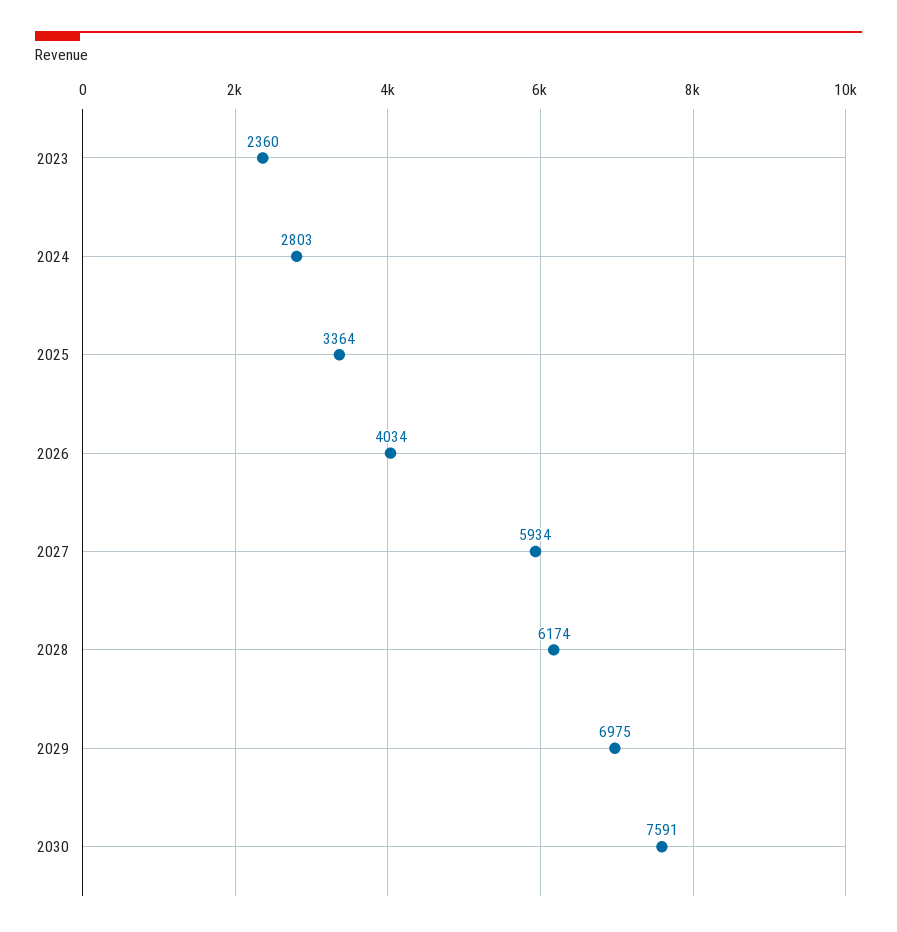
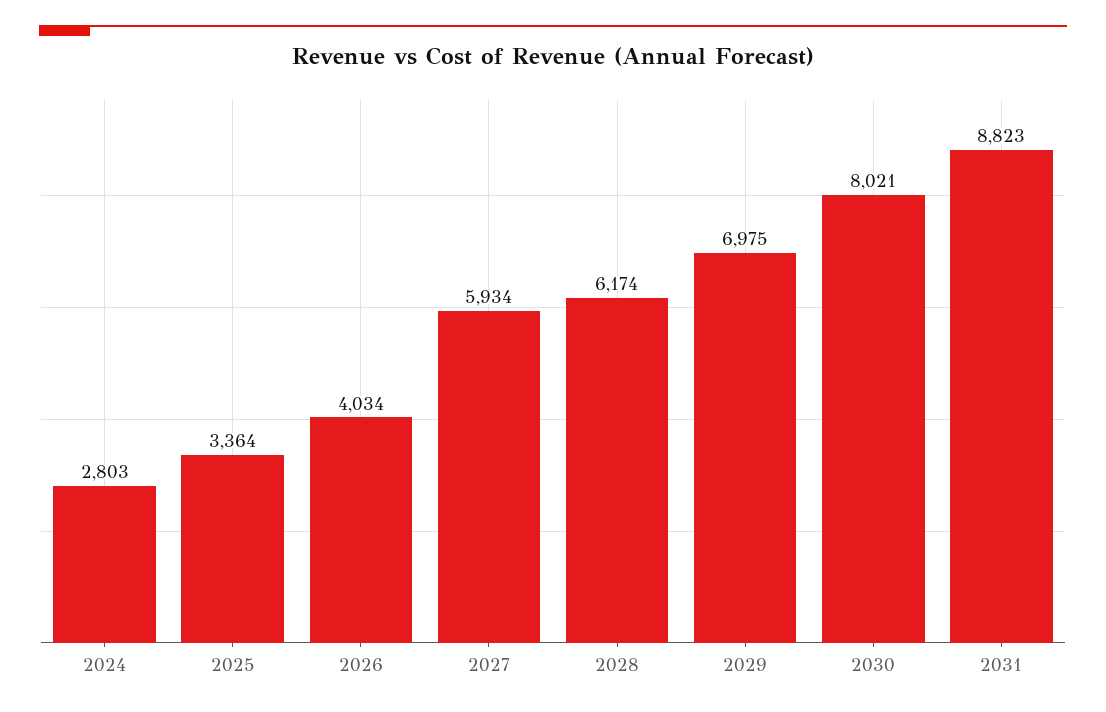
2023: 2360 -> none
2030: 7591 -> 8021
2031: none -> 8823

